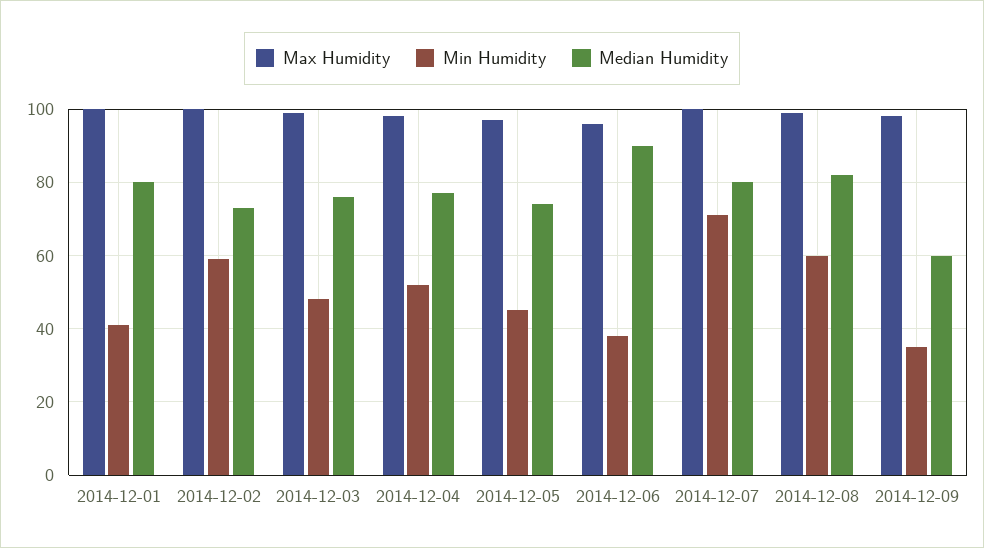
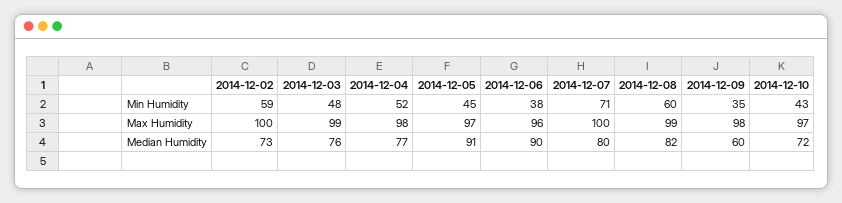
Max Humidity, 2014-12-01: 100 -> none
Min Humidity, 2014-12-01: 40 -> none
Median Humidity, 2014-12-01: 80 -> none
Median Humidity, 2014-12-05: 75 -> 91
Min Humidity, 2014-12-10: none -> 43
Max Humidity, 2014-12-10: none -> 97
Median Humidity, 2014-12-10: none -> 72

